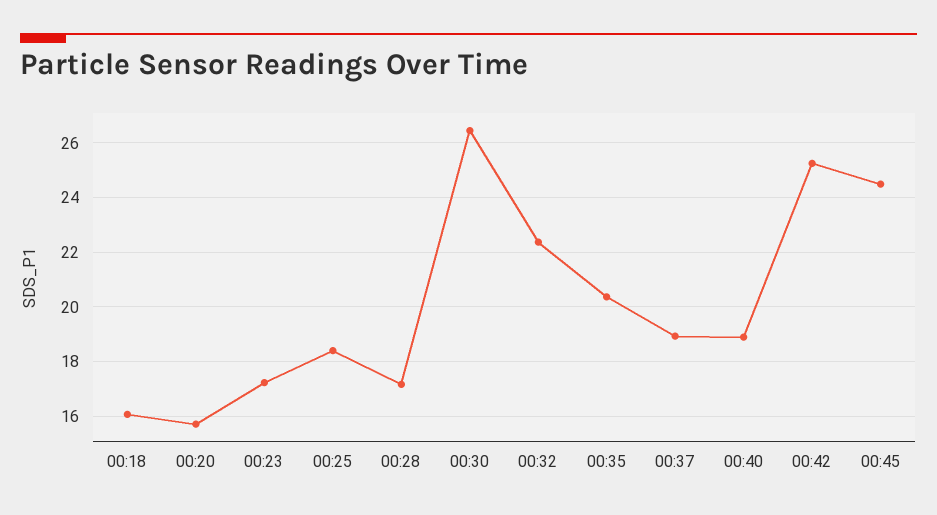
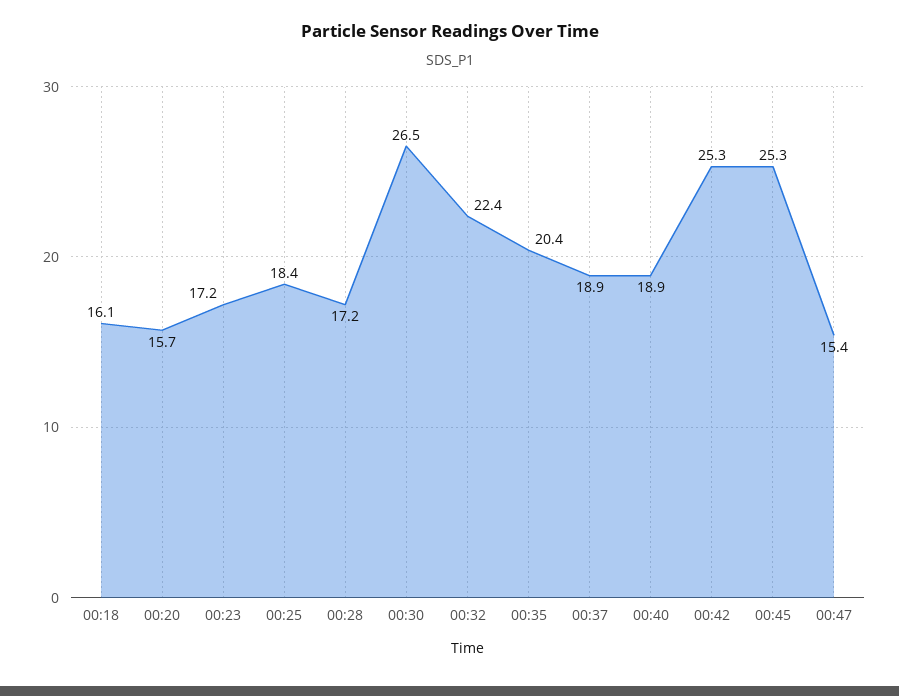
00:45: 24.5 -> 25.3
00:47: none -> 15.4

